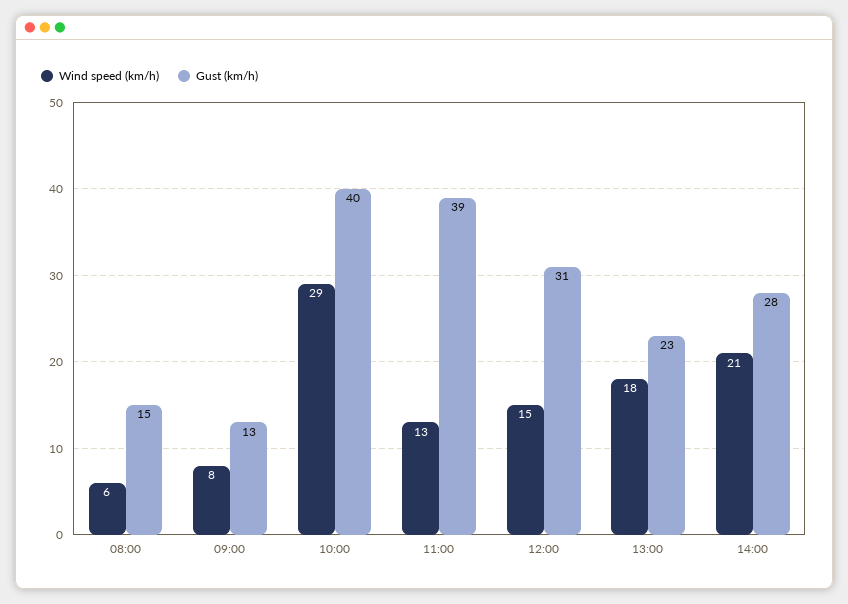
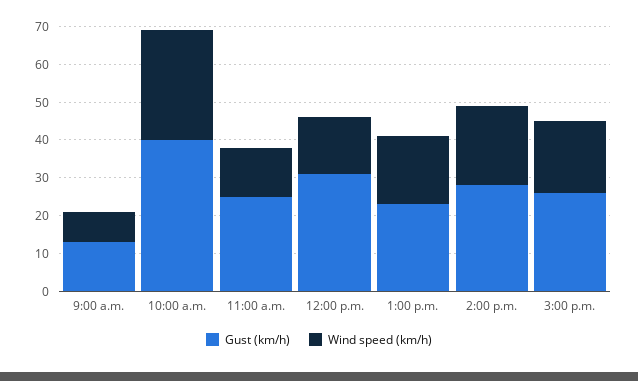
Wind speed (km/h), 08:00: 6 -> none
Gust (km/h), 08:00: 15 -> none
Gust (km/h), 11:00: 39 -> 25
Gust (km/h), 3:00 p.m.: none -> 25
Wind speed (km/h), 3:00 p.m.: none -> 20

